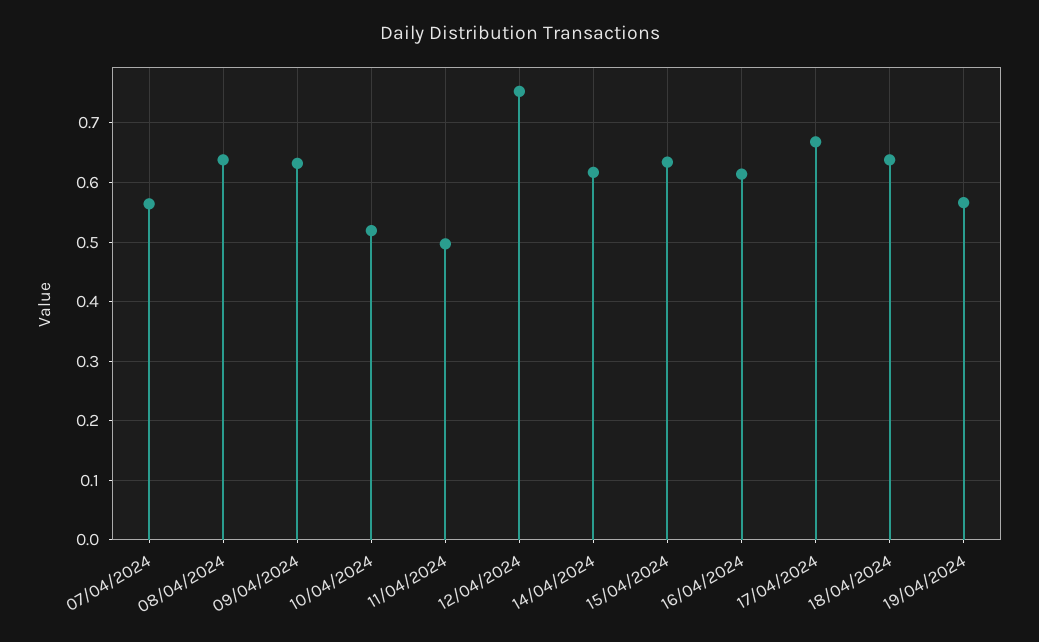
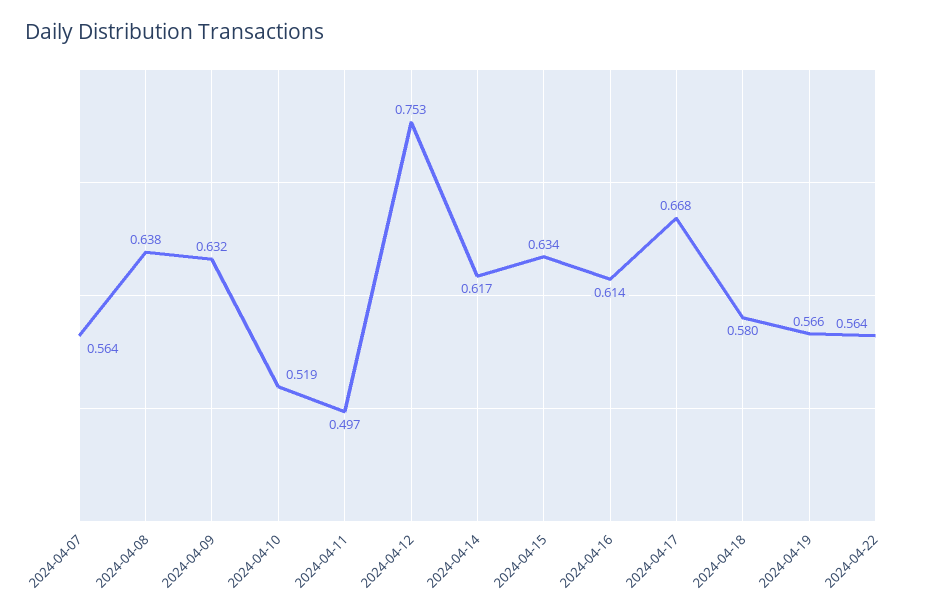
18/04/2024: 0.64 -> 0.58
2024-04-22: none -> 0.564

